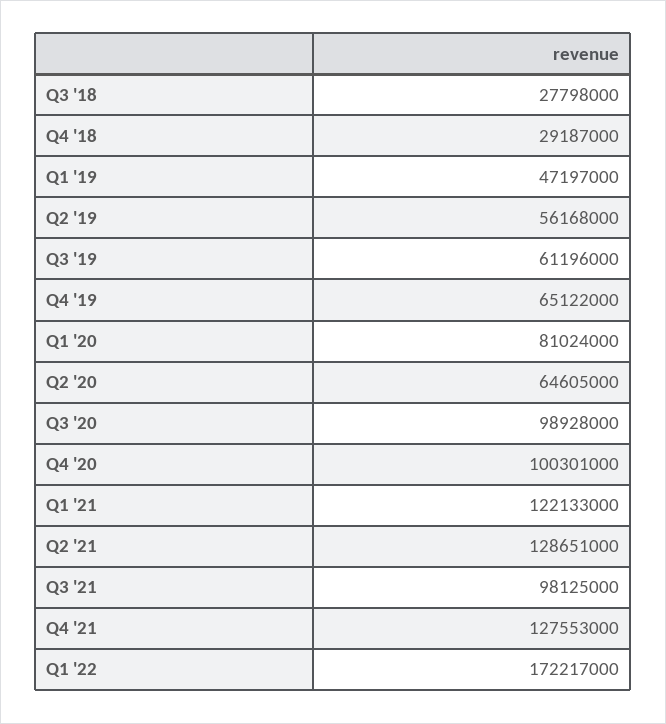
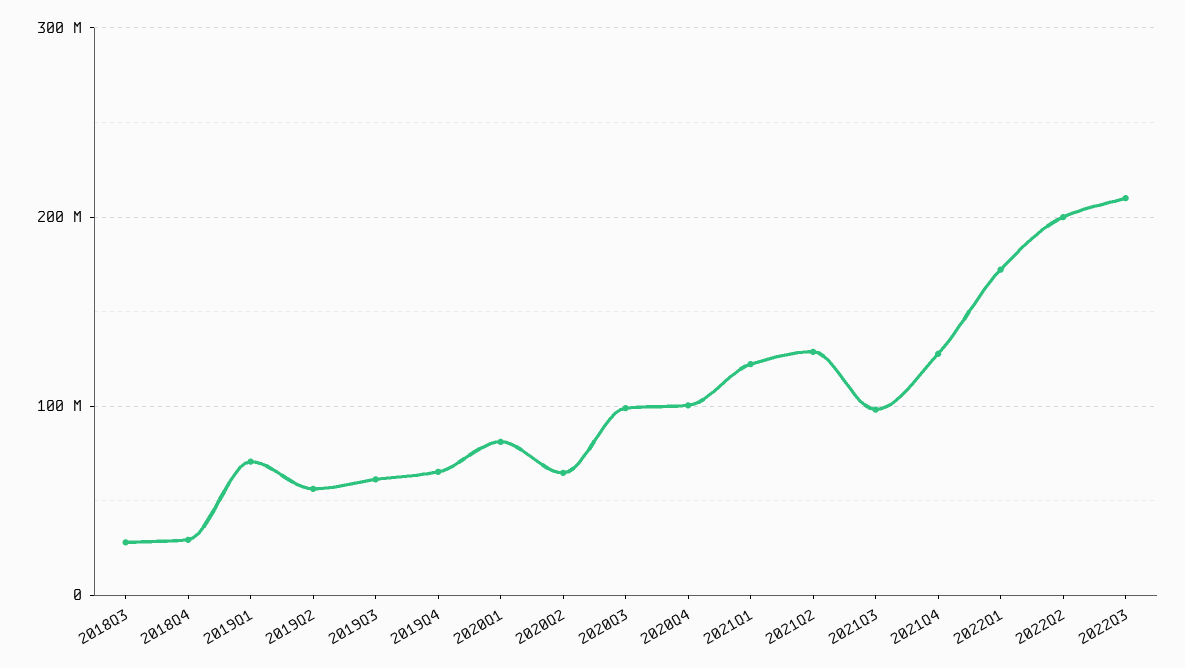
Q1 '19: 47197000 -> 70000000
2022Q2: none -> 200000000
2022Q3: none -> 210000000

